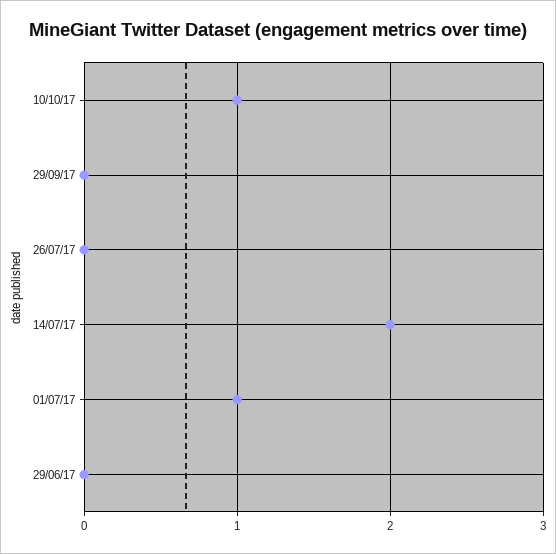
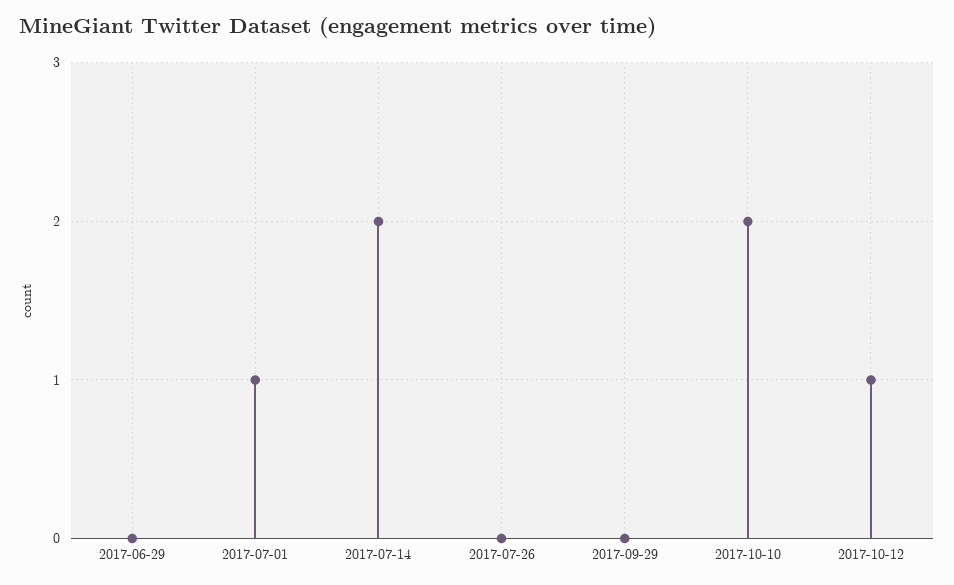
10/10/17: 1 -> 2
2017-10-12: none -> 1

